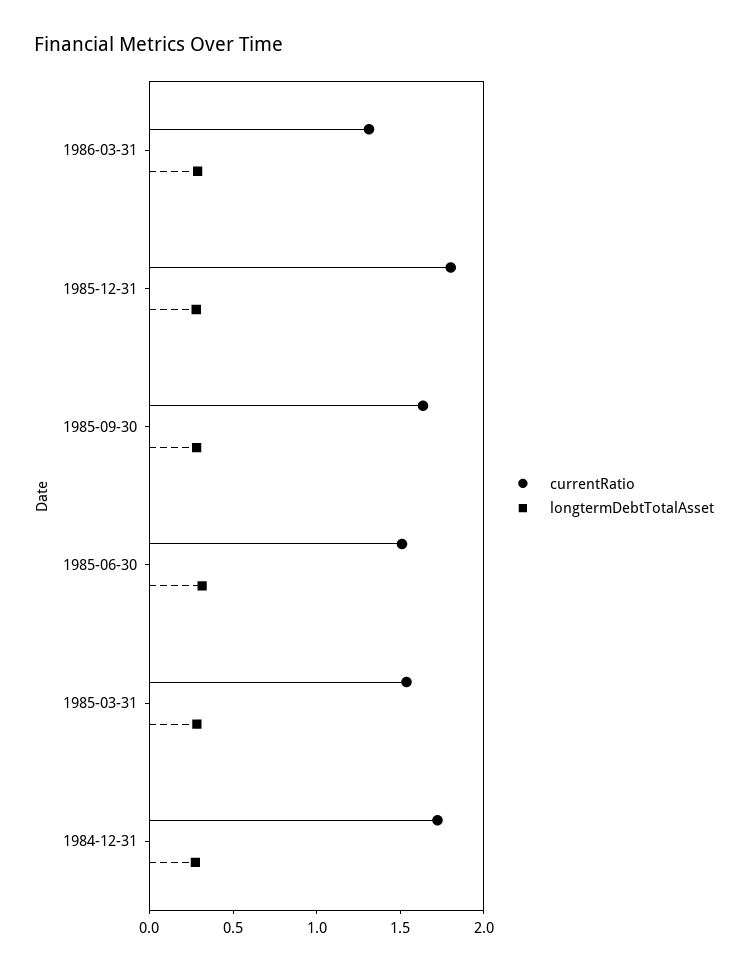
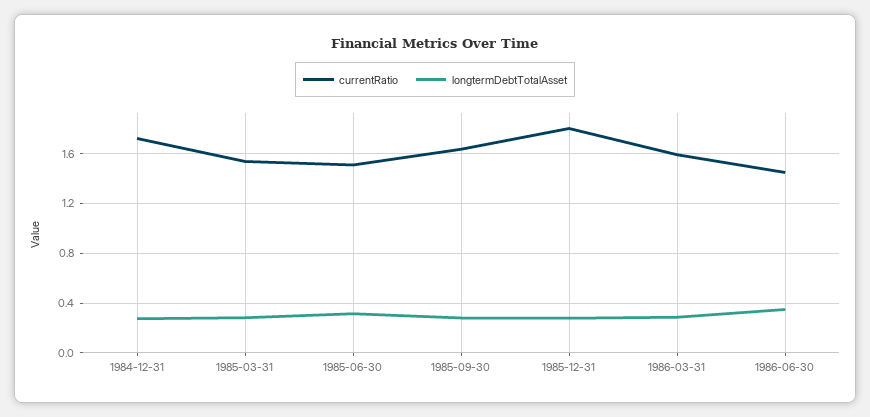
currentRatio, 1986-03-31: 1.3 -> 1.6
currentRatio, 1986-06-30: none -> 1.45
longtermDebtTotalAsset, 1986-06-30: none -> 0.35

